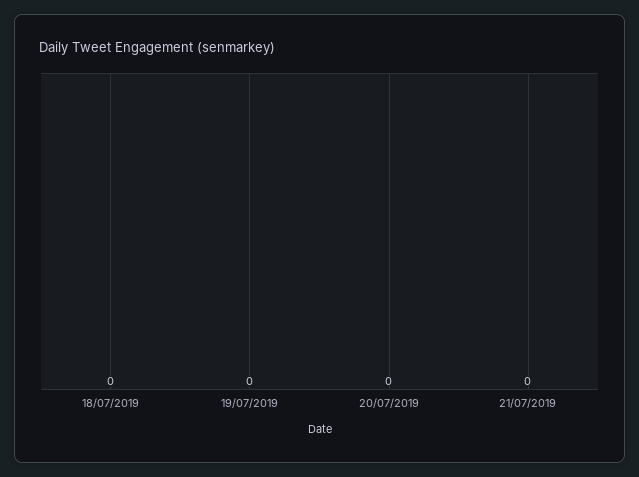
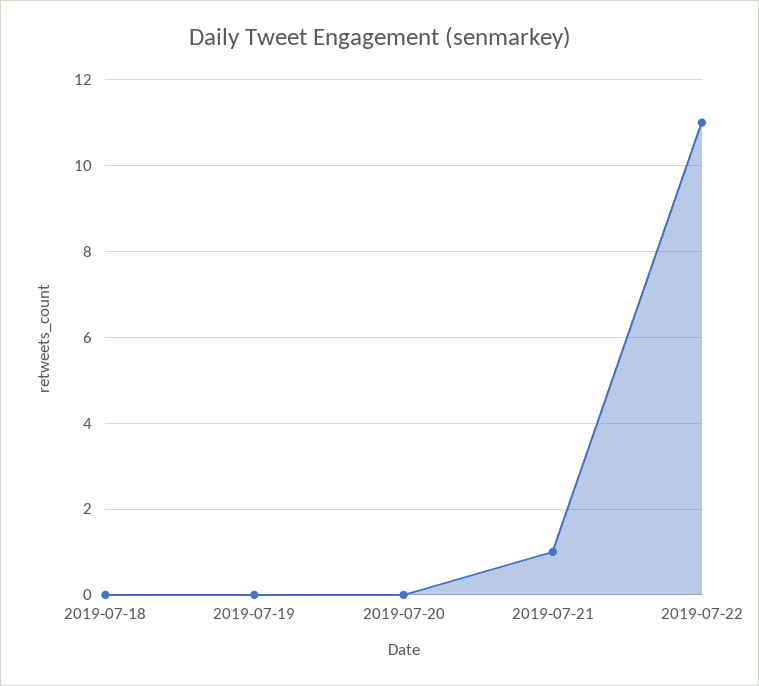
21/07/2019: 0 -> 1
2019-07-22: none -> 11

